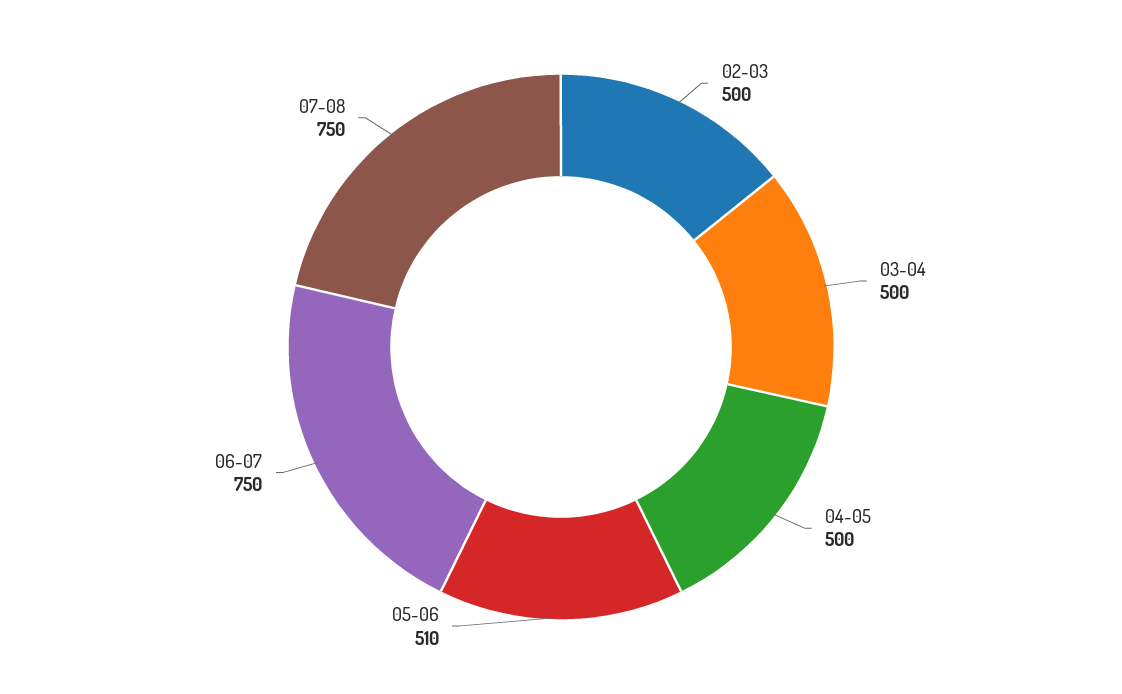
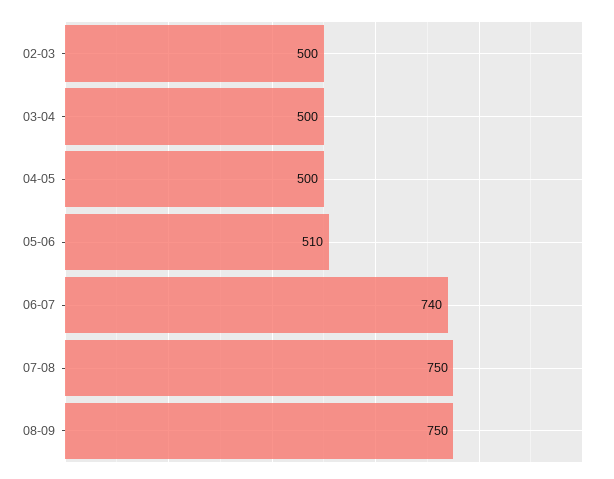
06-07: 750 -> 740
08-09: none -> 750

